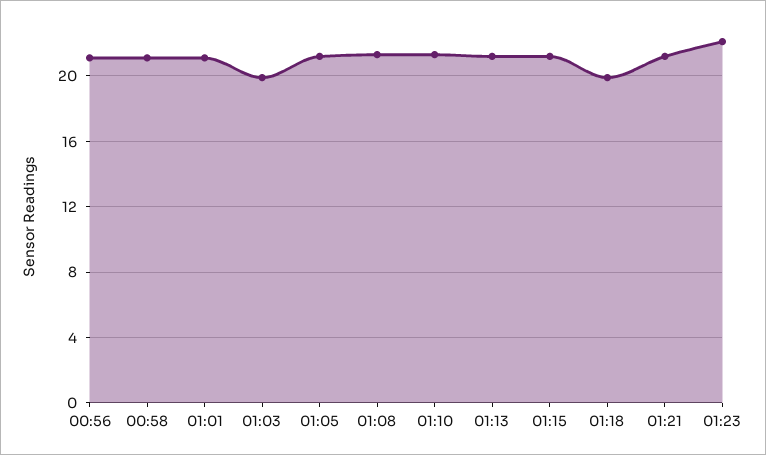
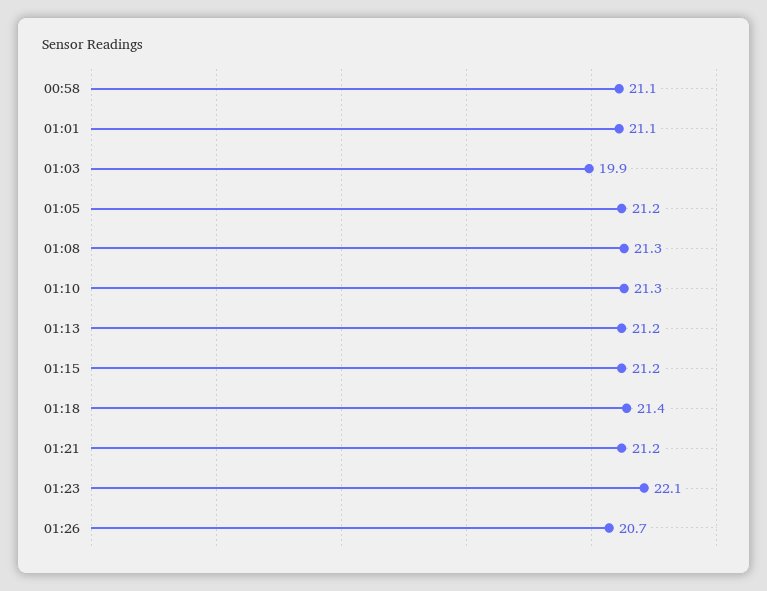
00:56: 21 -> none
01:18: 20 -> 21.4
01:26: none -> 20.7

